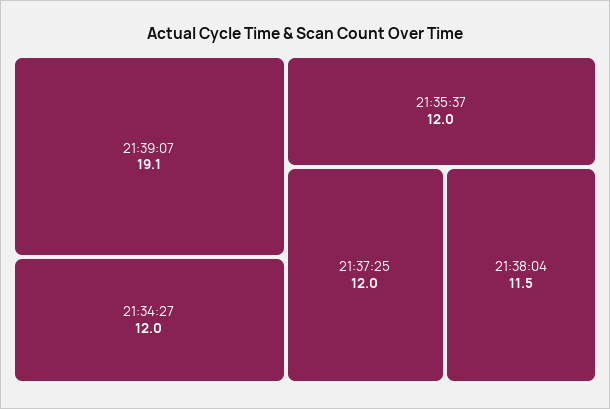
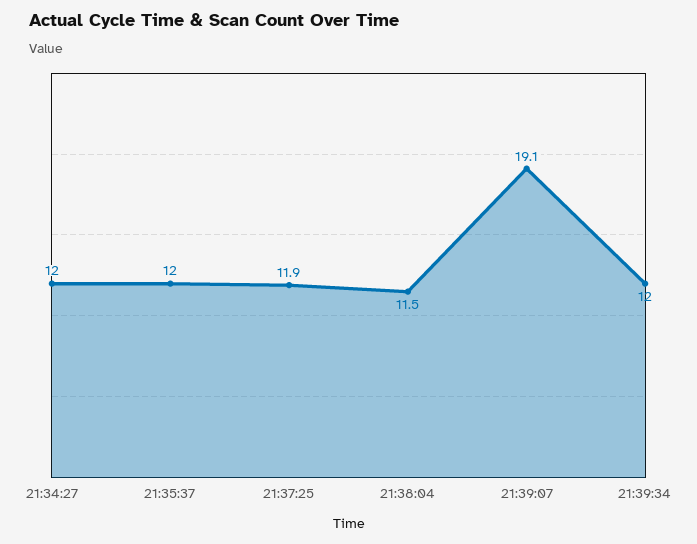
21:37:25: 12 -> 11.9
21:39:34: none -> 12

